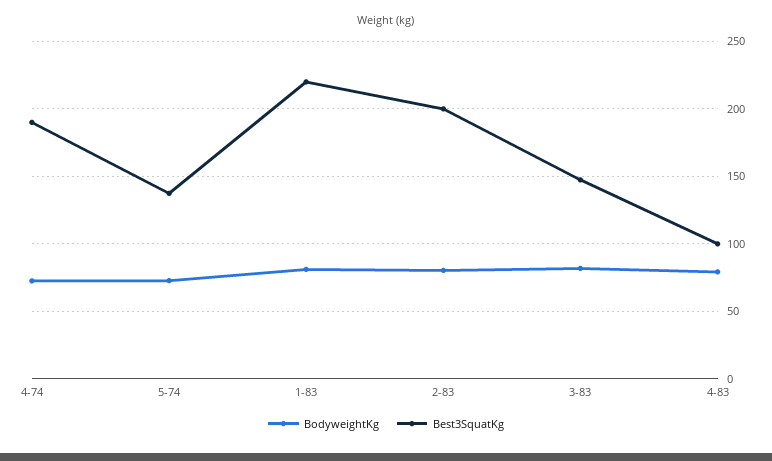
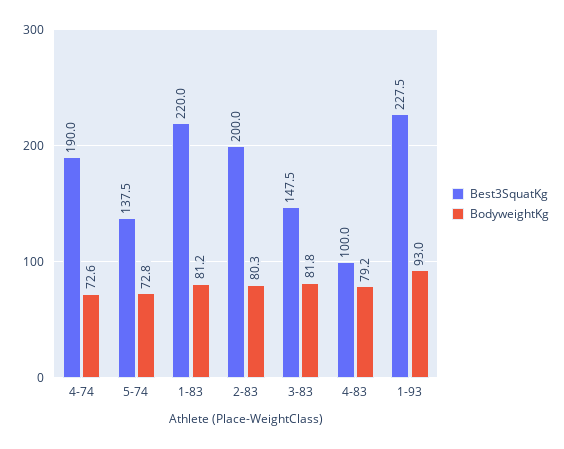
Best3SquatKg, 1-93: none -> 227.5
BodyweightKg, 1-93: none -> 93

